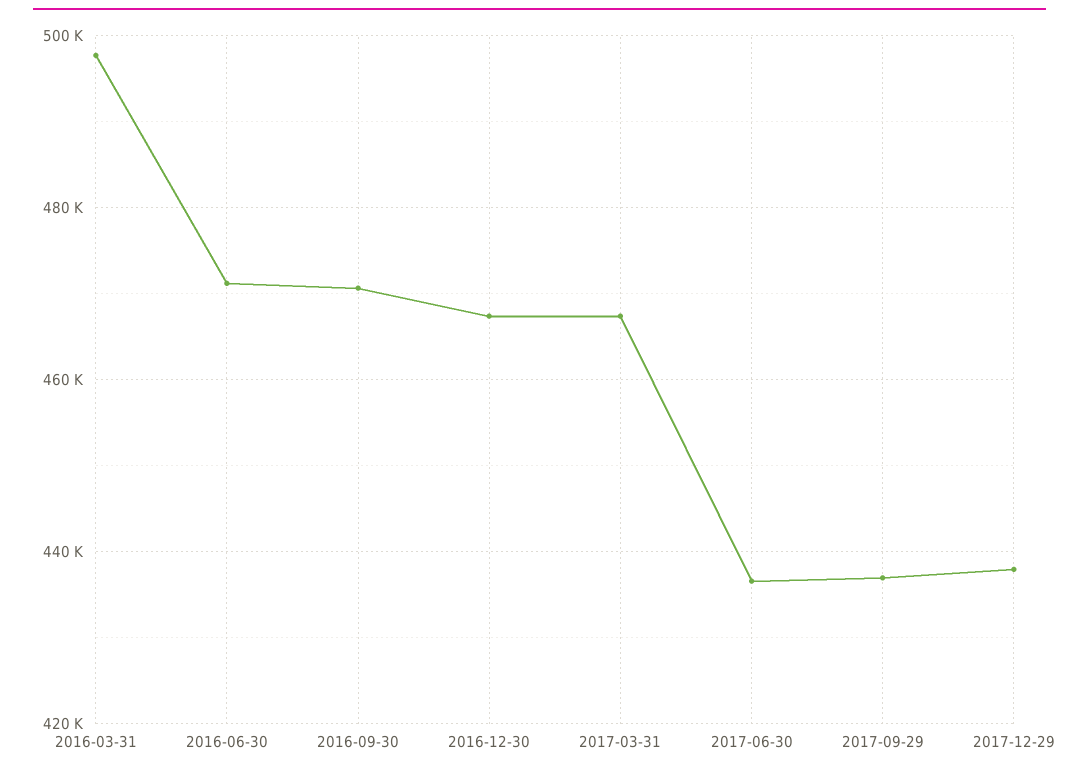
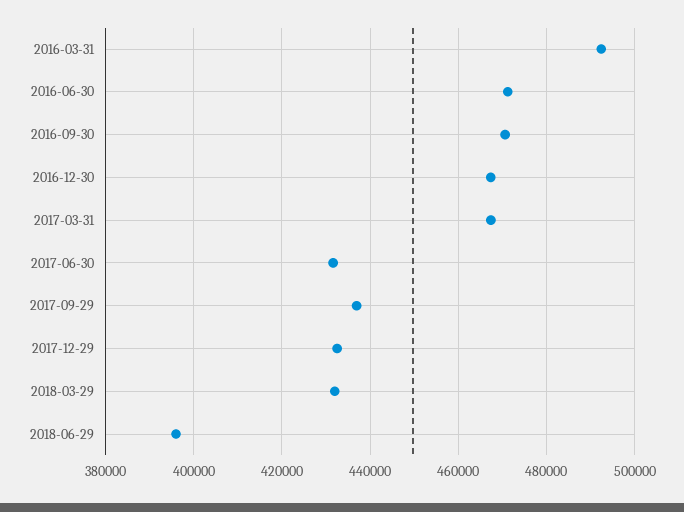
2016-03-31: 498000 -> 492000
2017-06-30: 436000 -> 432000
2017-12-29: 438000 -> 432000
2018-03-29: none -> 432000
2018-06-29: none -> 396000

